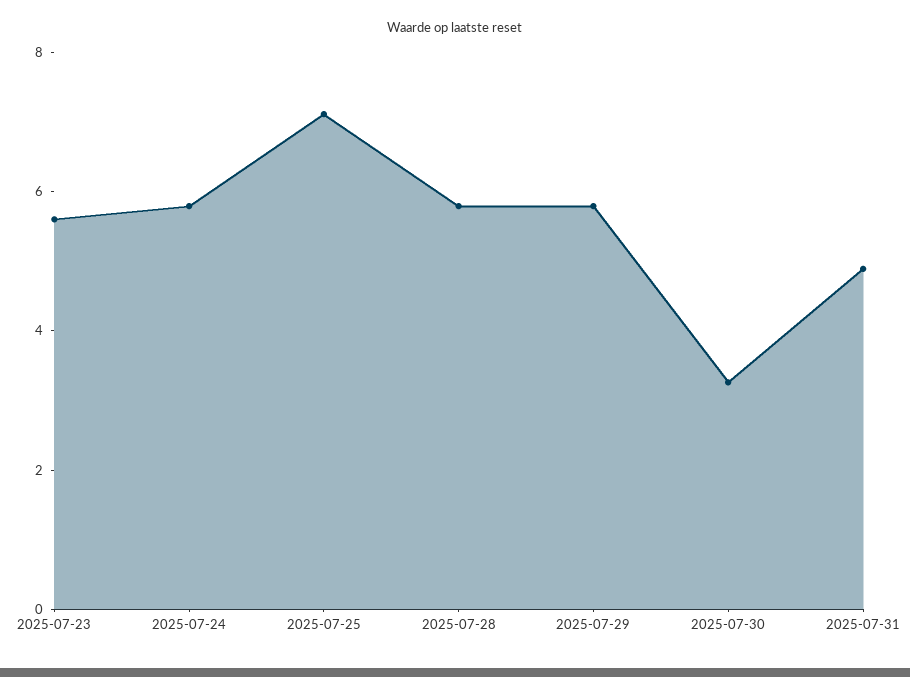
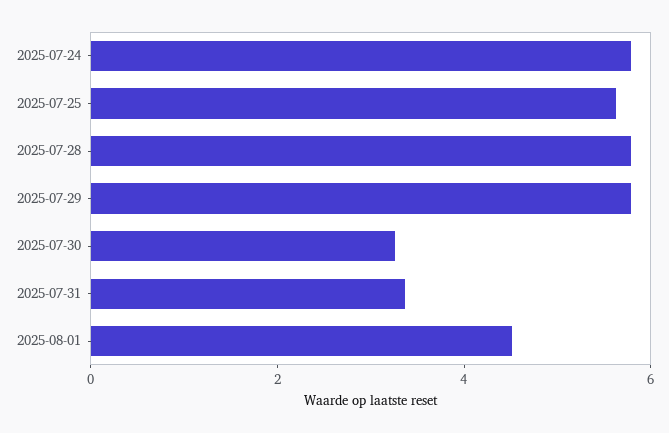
2025-07-23: 5.5 -> none
2025-07-25: 7 -> 5.5
2025-07-31: 5 -> 3.5
2025-08-01: none -> 4.5

